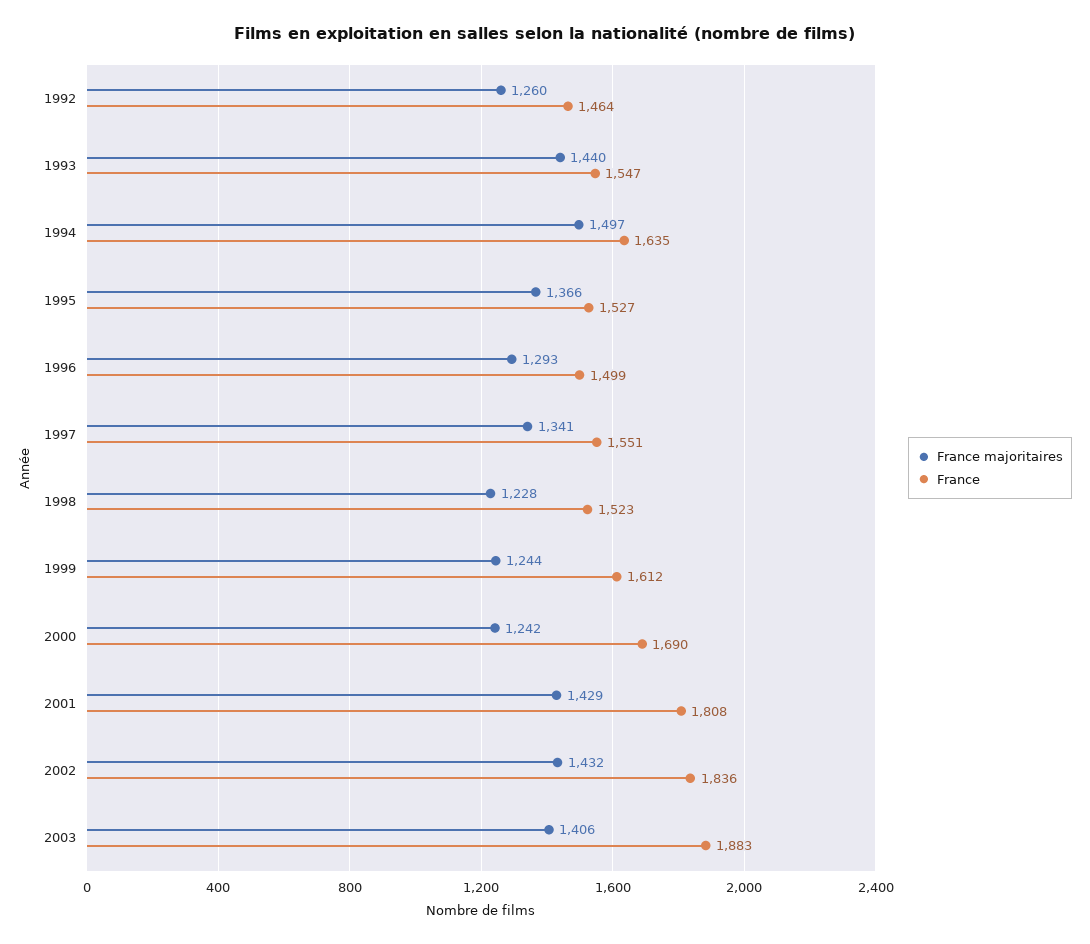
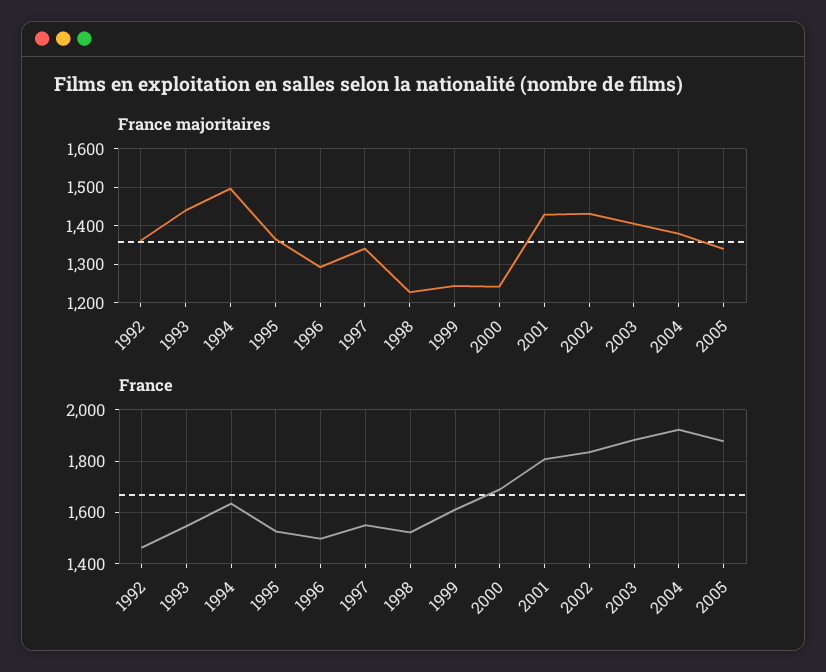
France majoritaires, 1992: 1260 -> 1360
France majoritaires, 2004: none -> 1380
France majoritaires, 2005: none -> 1340
France, 2004: none -> 1925
France, 2005: none -> 1875

